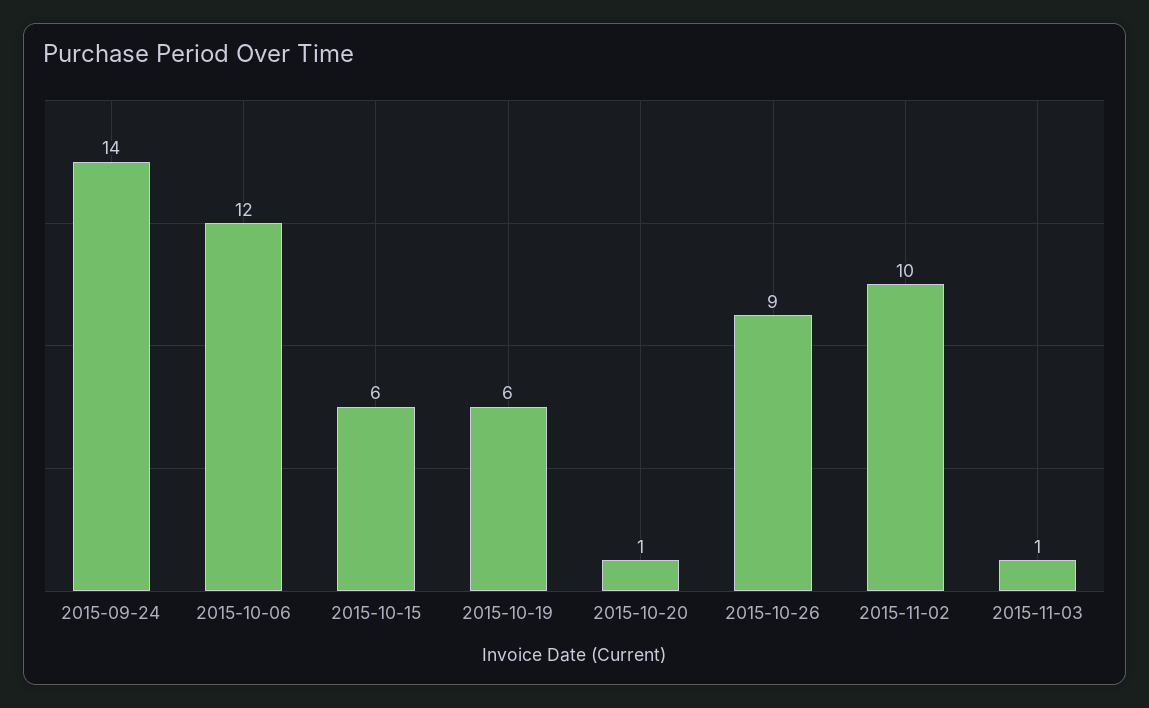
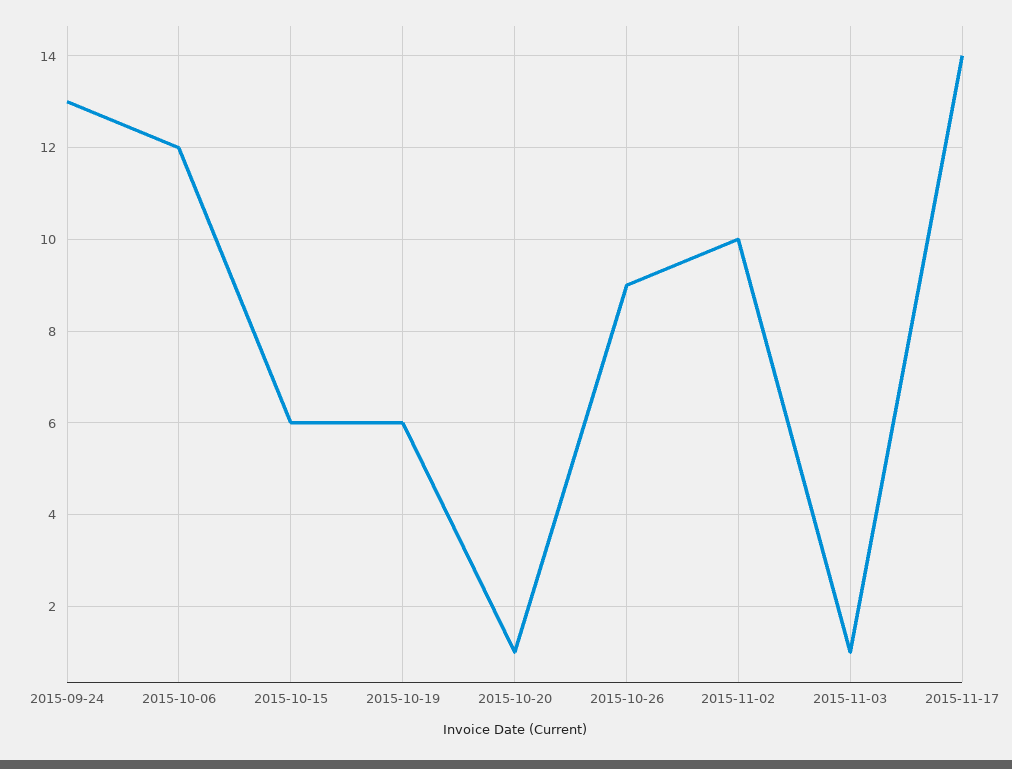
2015-09-24: 14 -> 13
2015-11-17: none -> 14

